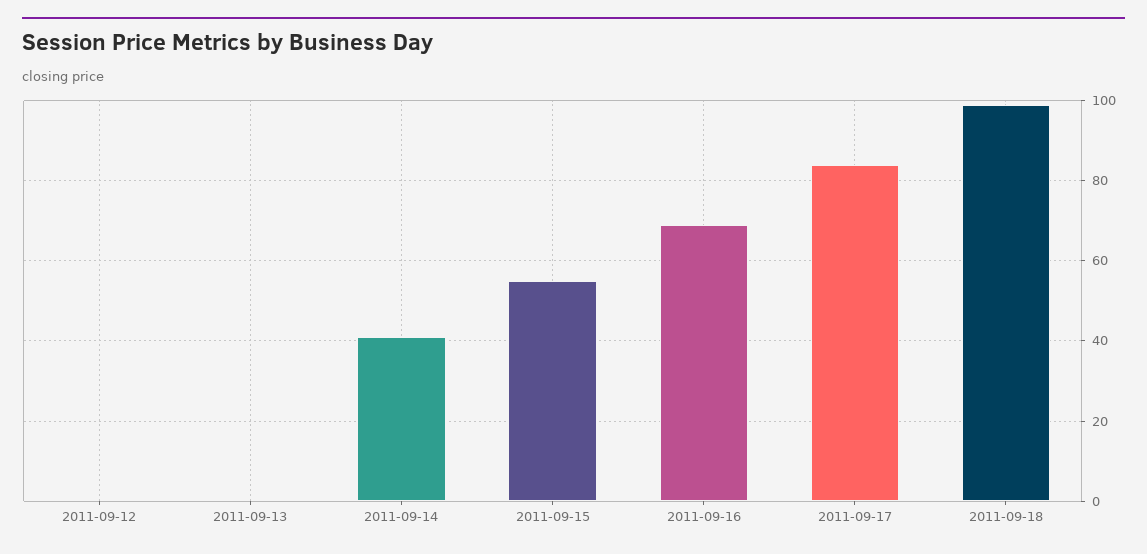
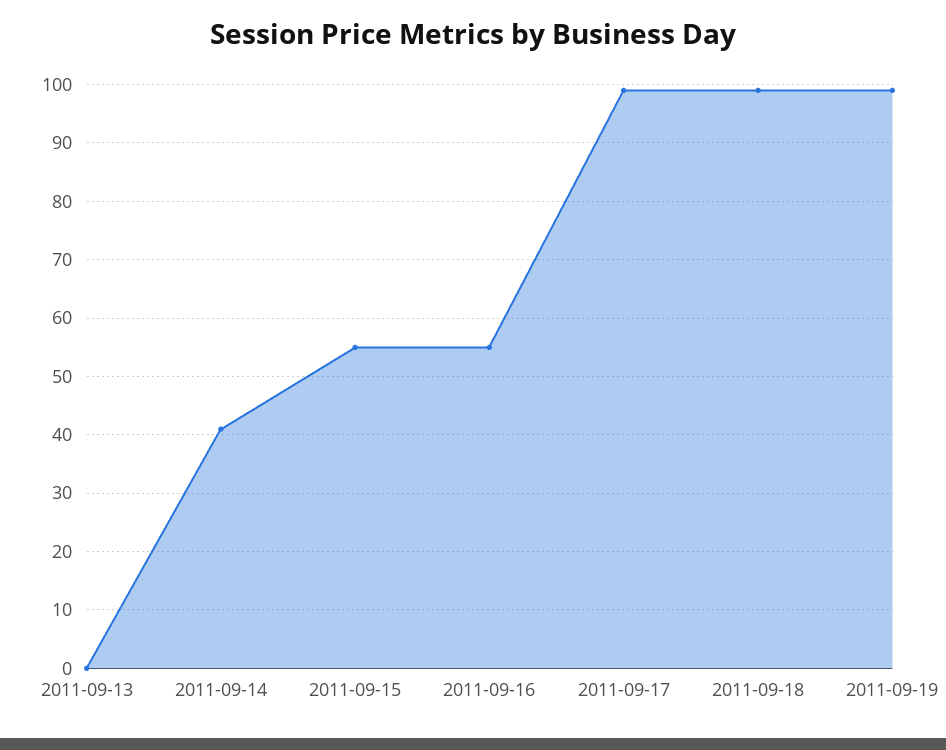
2011-09-12: 0 -> none
2011-09-16: 70 -> 55
2011-09-17: 85 -> 100
2011-09-19: none -> 100

